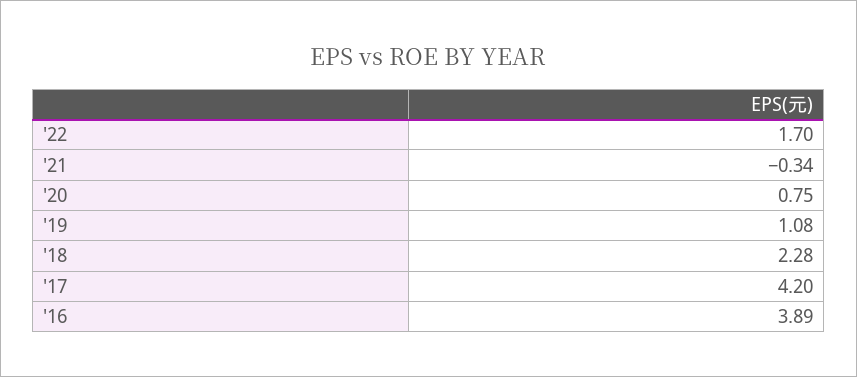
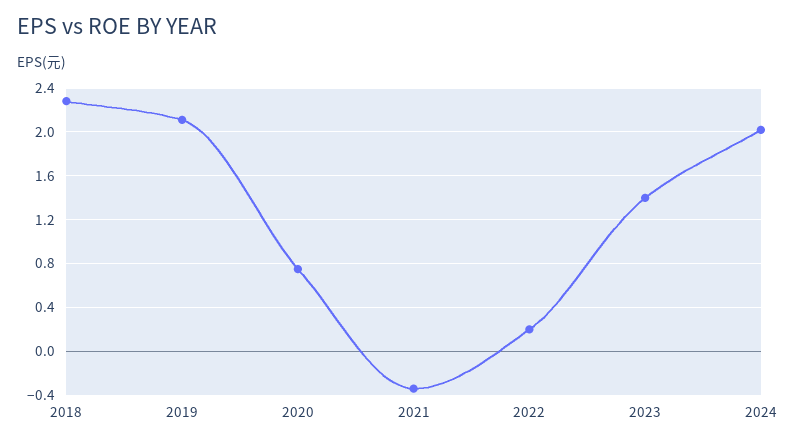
'22: 1.7 -> 0.2
'19: 1.08 -> 2.1
'17: 4.2 -> none
'16: 3.89 -> none
2023: none -> 1.4
2024: none -> 2

